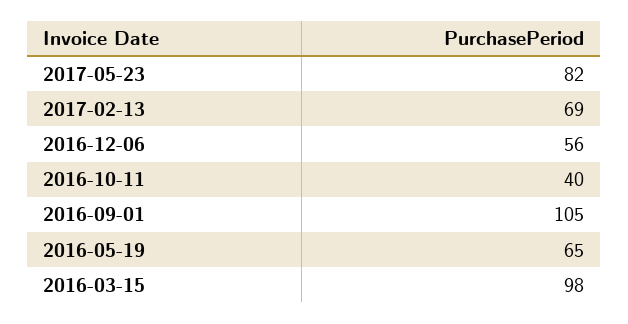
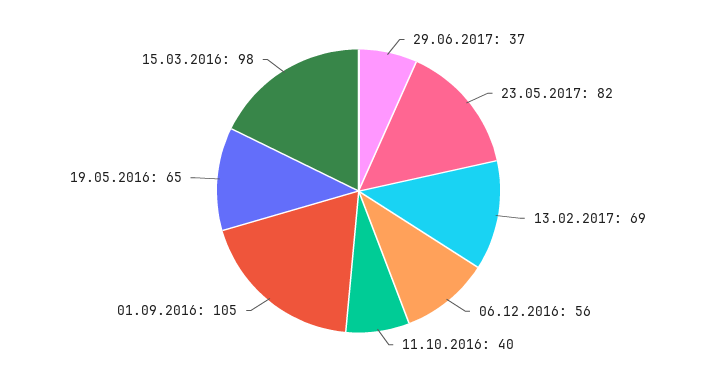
29.06.2017: none -> 37

